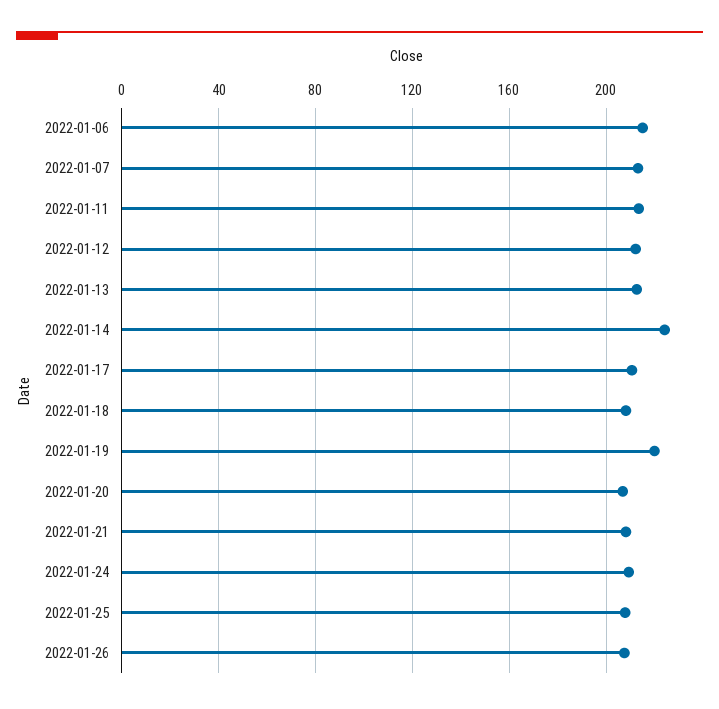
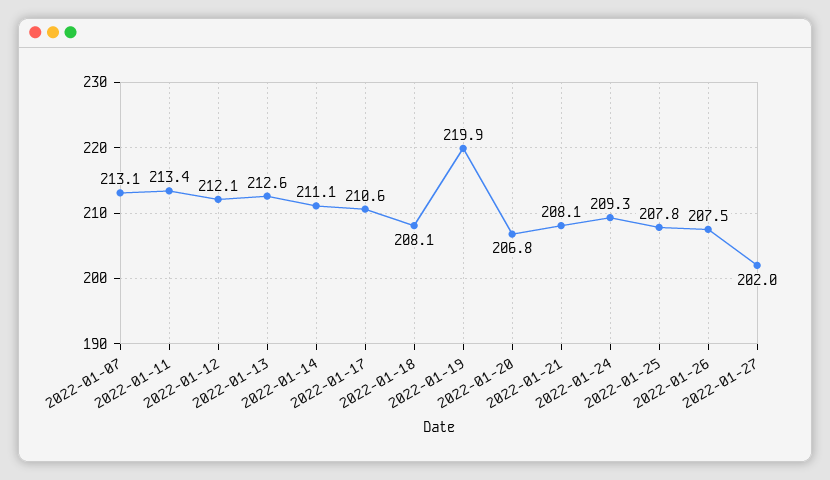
2022-01-06: 215 -> none
2022-01-14: 225 -> 211.1
2022-01-27: none -> 202

